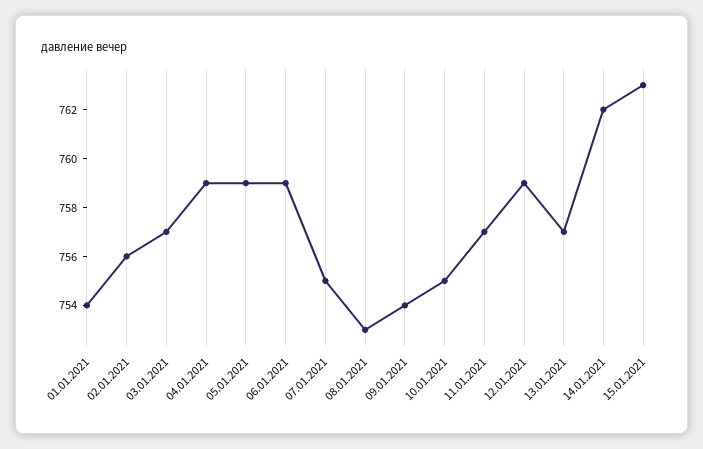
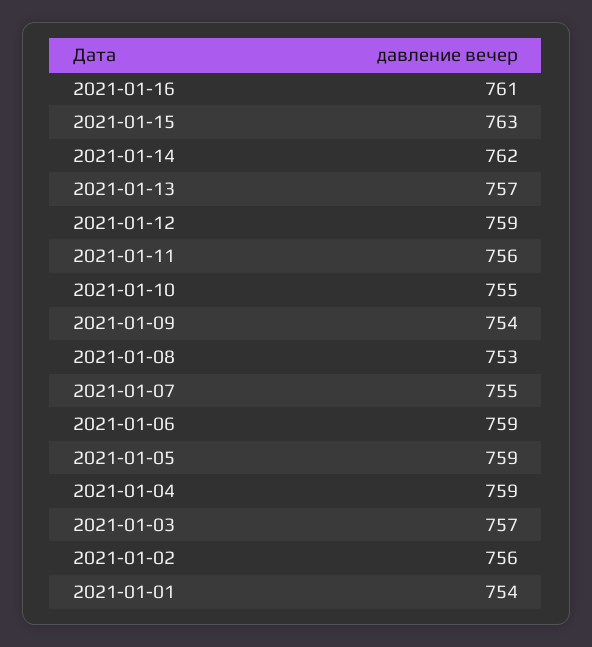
11.01.2021: 757 -> 756
2021-01-16: none -> 761

